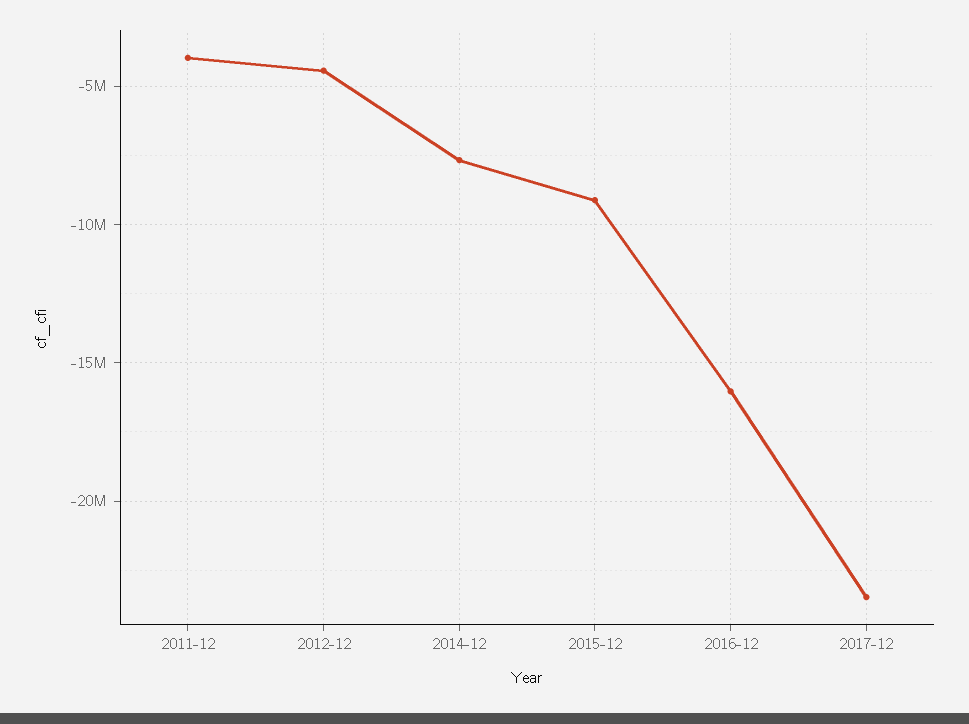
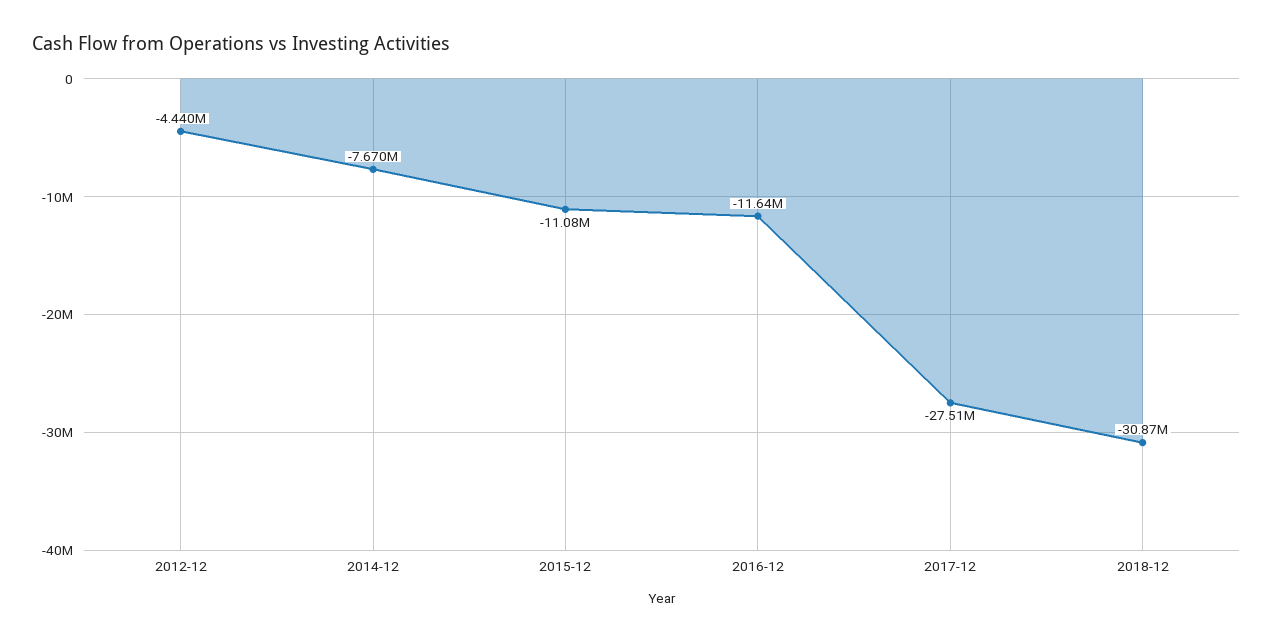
2011-12: -4000000 -> none
2015-12: -9000000 -> -11080000
2016-12: -16000000 -> -11640000
2017-12: -23500000 -> -27510000
2018-12: none -> -30870000

